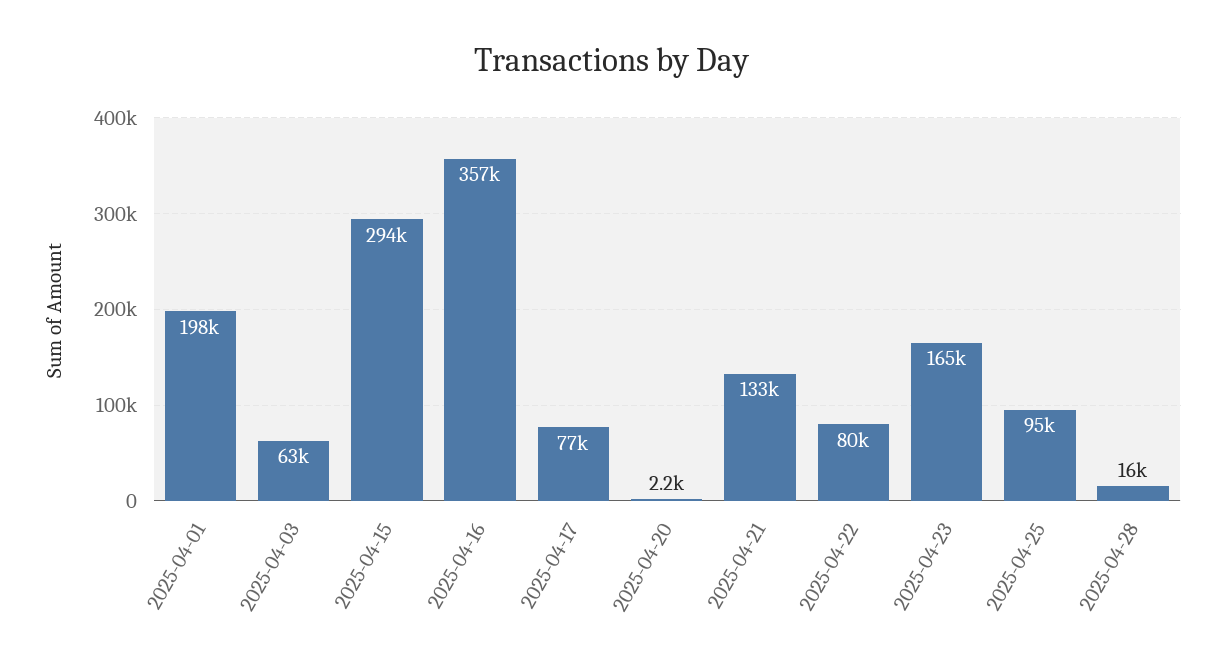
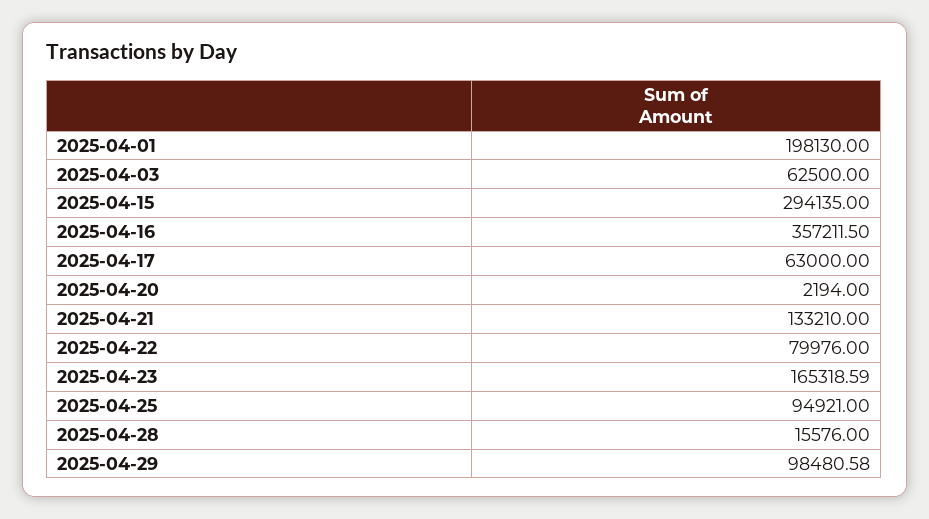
2025-04-17: 77000 -> 63000
2025-04-29: none -> 98480.58

